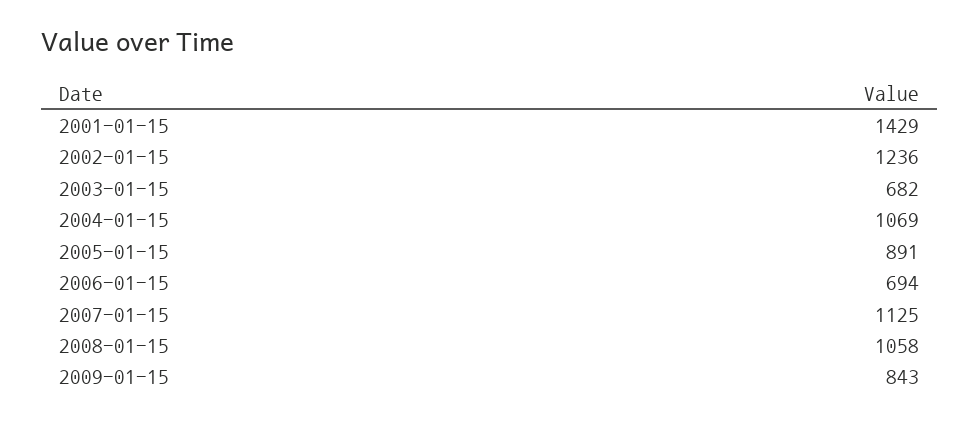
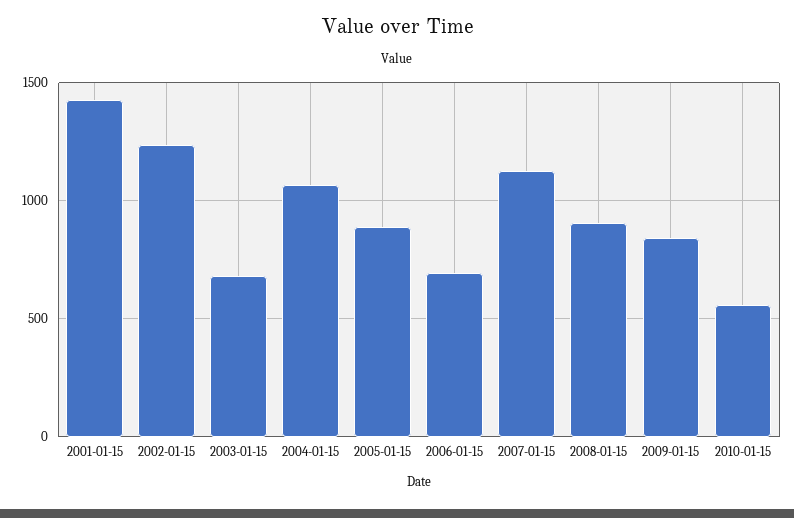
2008-01-15: 1058 -> 900
2010-01-15: none -> 550

